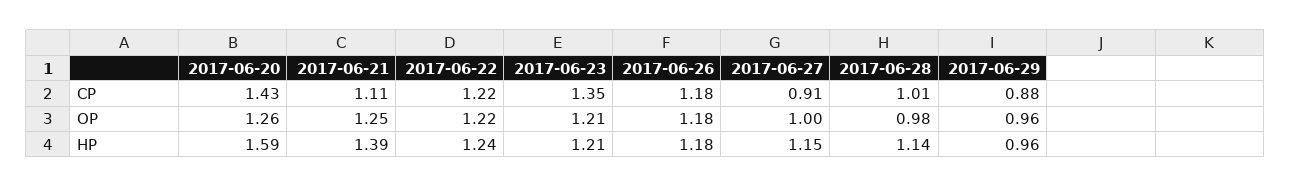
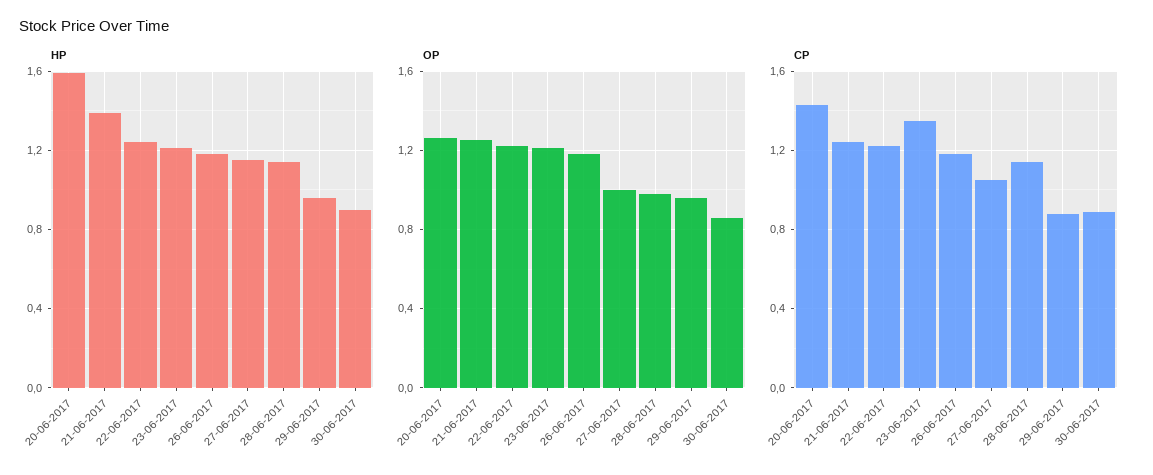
CP, 2017-06-21: 1.11 -> 1.25
CP, 2017-06-27: 0.91 -> 1.05
CP, 2017-06-28: 1.01 -> 1.15
HP, 30-06-2017: none -> 0.9
OP, 30-06-2017: none -> 0.85
CP, 30-06-2017: none -> 0.9

